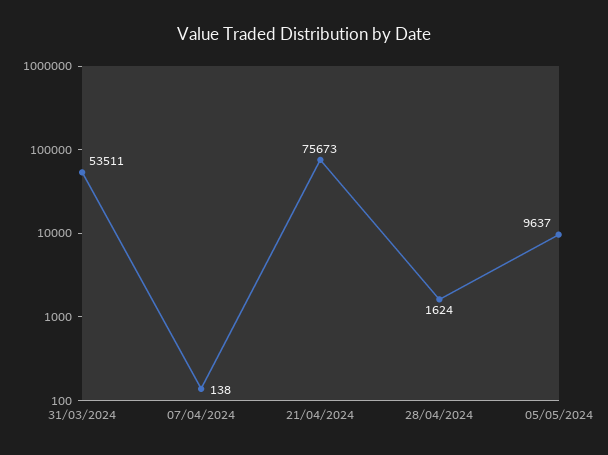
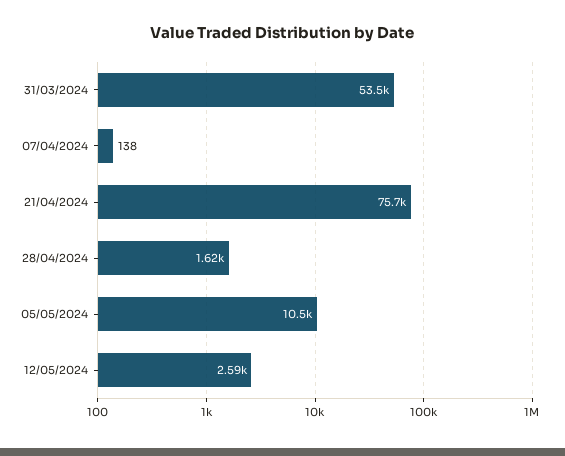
05/05/2024: 9637 -> 10500
12/05/2024: none -> 2590

